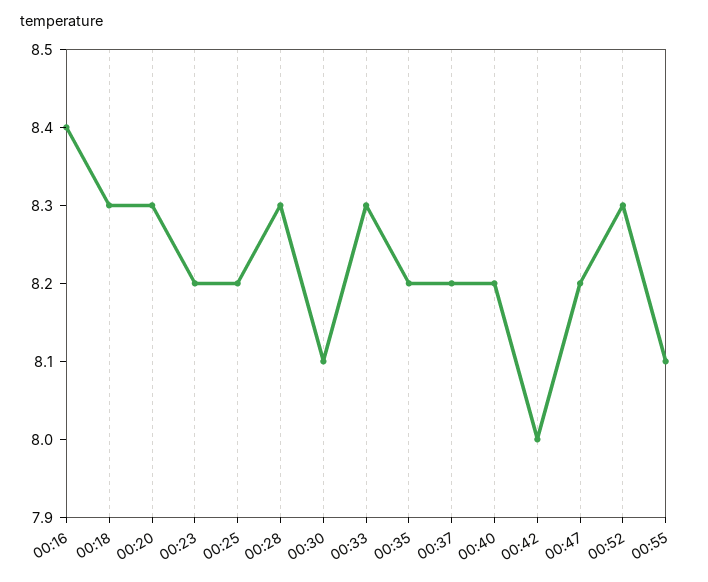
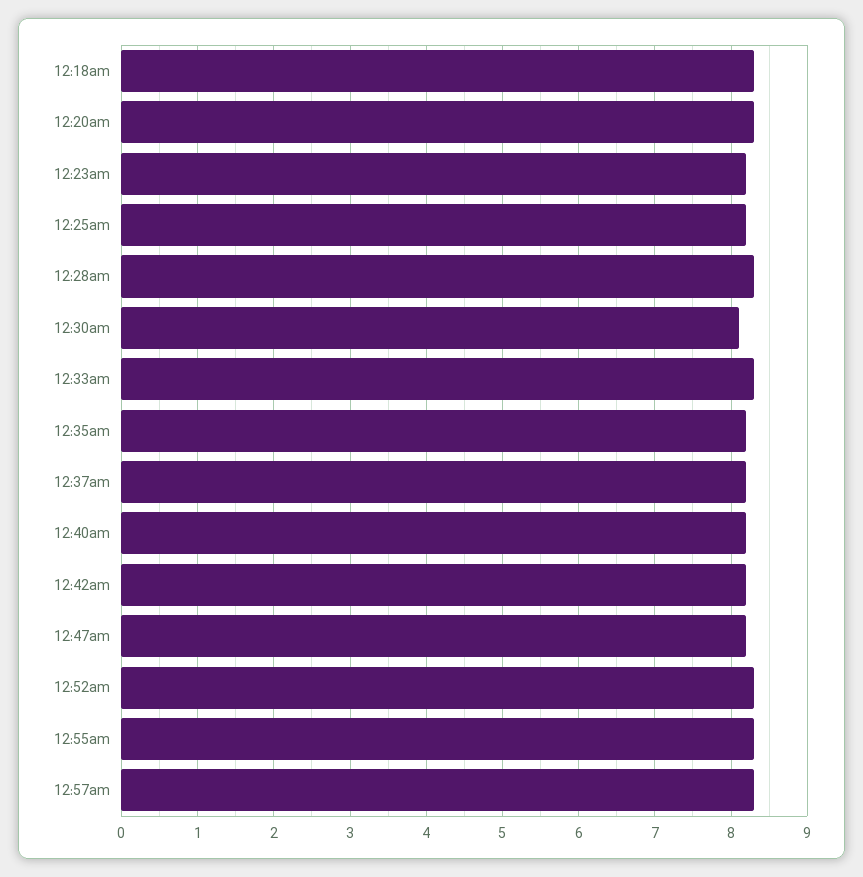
00:16: 8.4 -> none
00:42: 8 -> 8.2
00:55: 8.1 -> 8.3
12:57am: none -> 8.3

